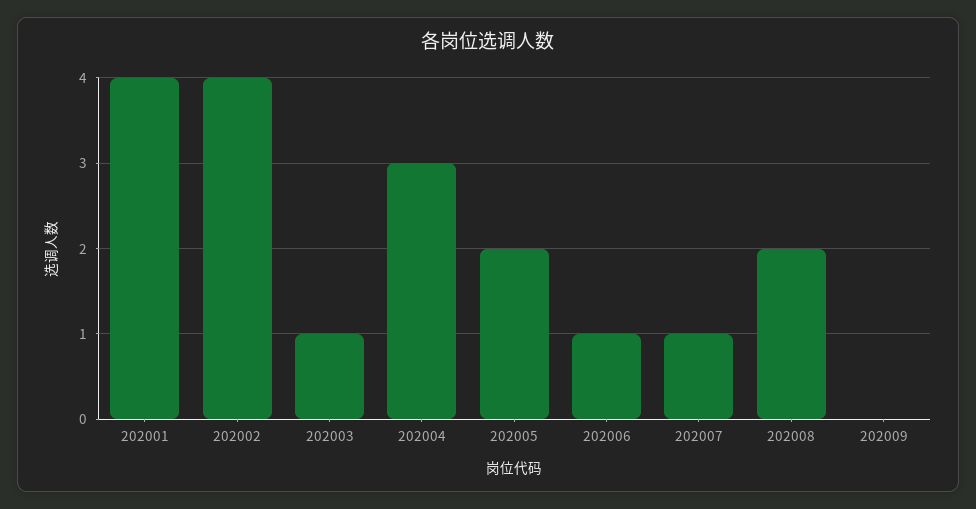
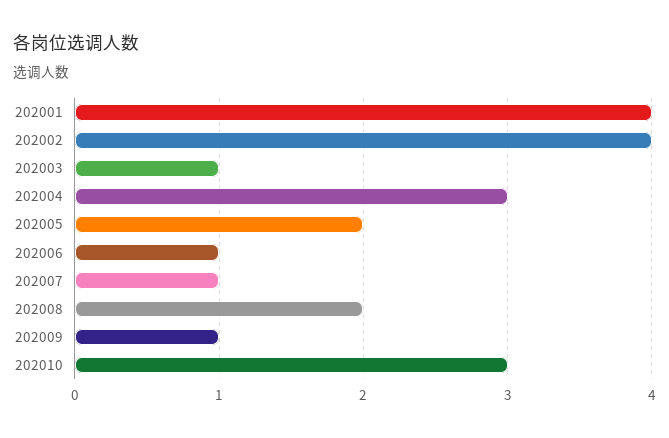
202009: 0 -> 1
202010: none -> 3

